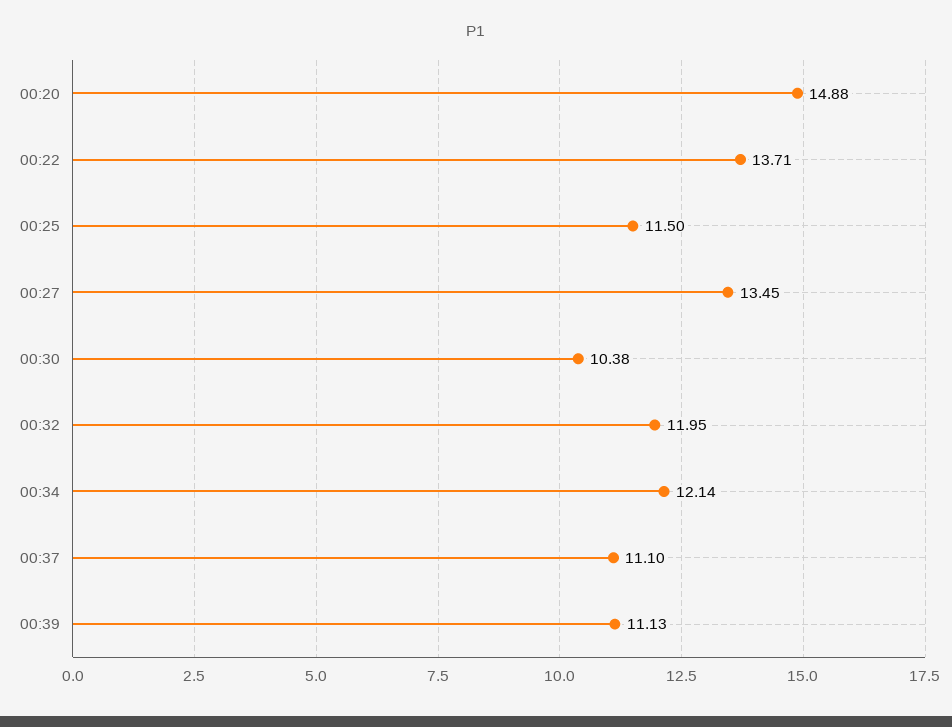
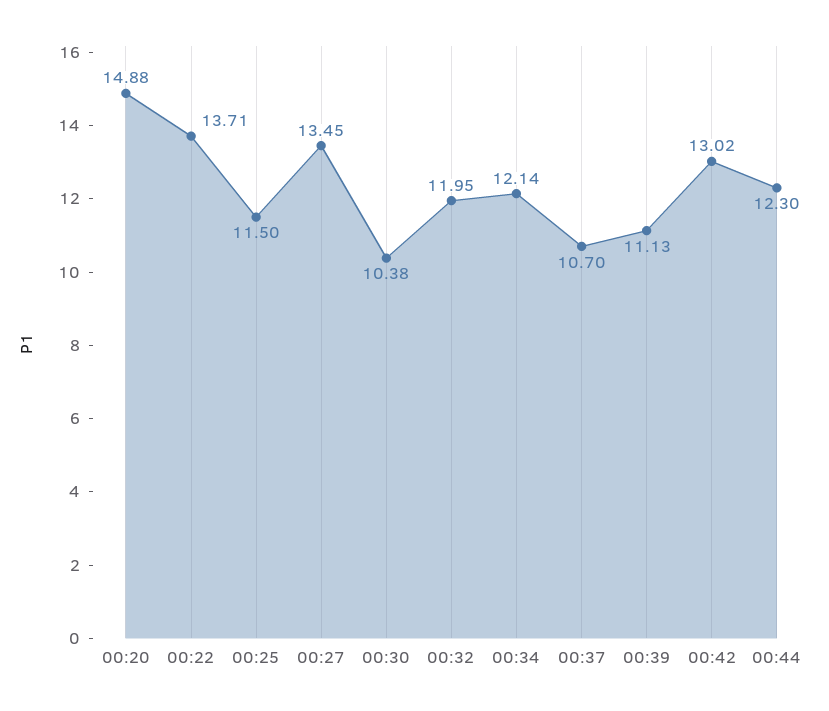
00:37: 11.1 -> 10.7
00:42: none -> 13.02
00:44: none -> 12.3

